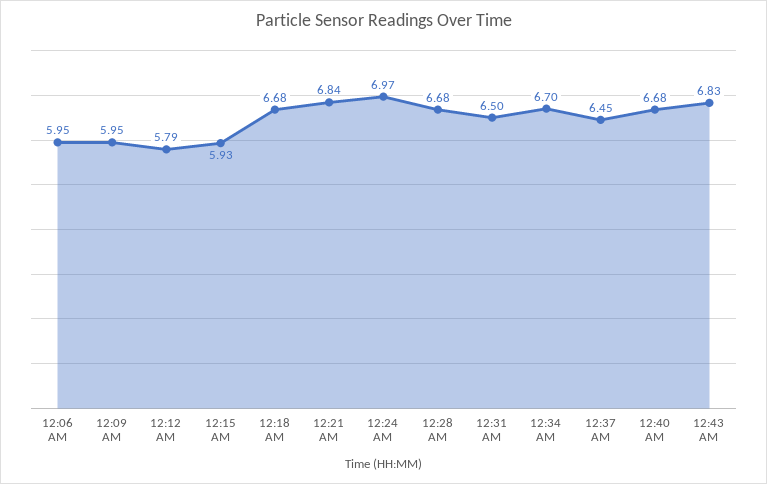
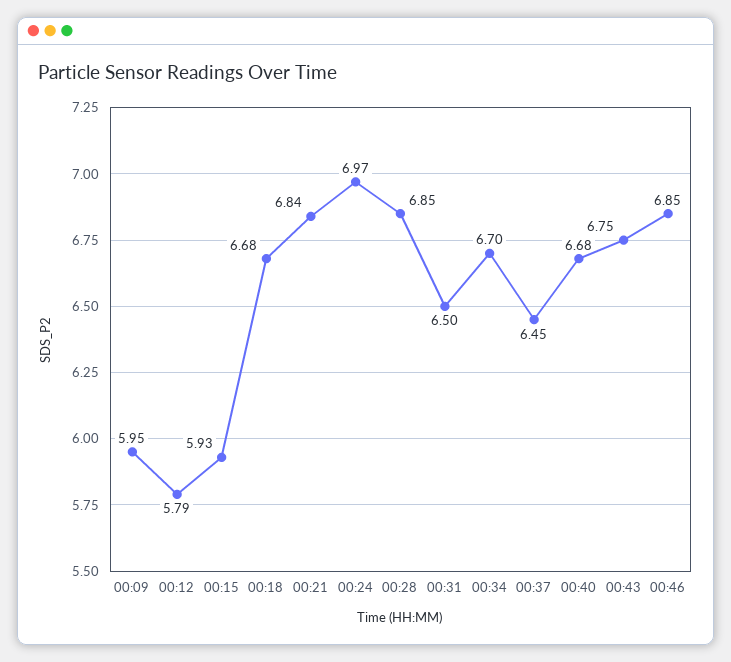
12:06 AM: 5.95 -> none
12:28 AM: 6.68 -> 6.85
12:43 AM: 6.83 -> 6.75
00:46: none -> 6.85

